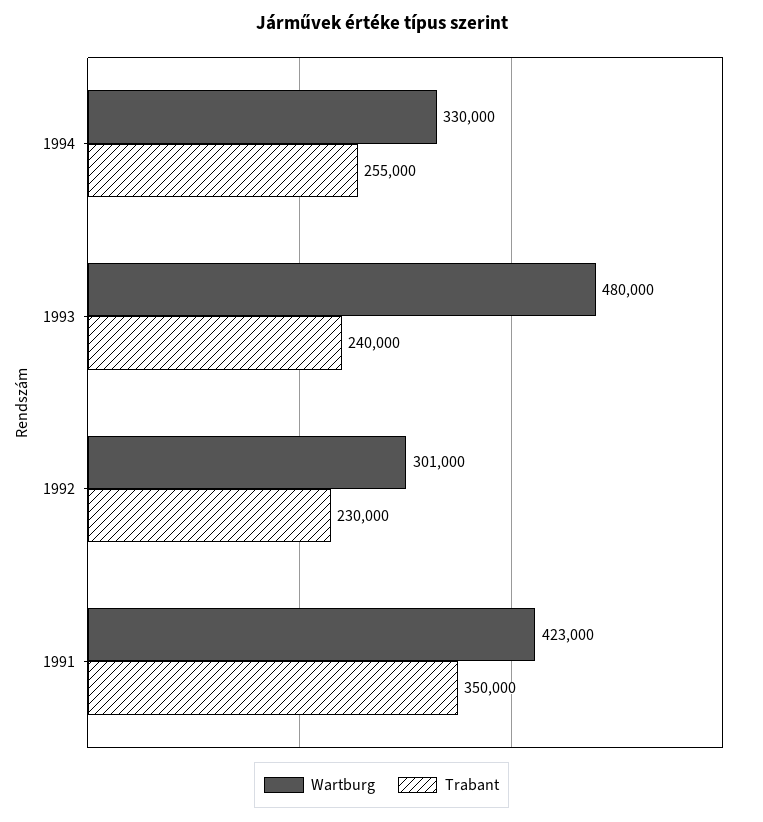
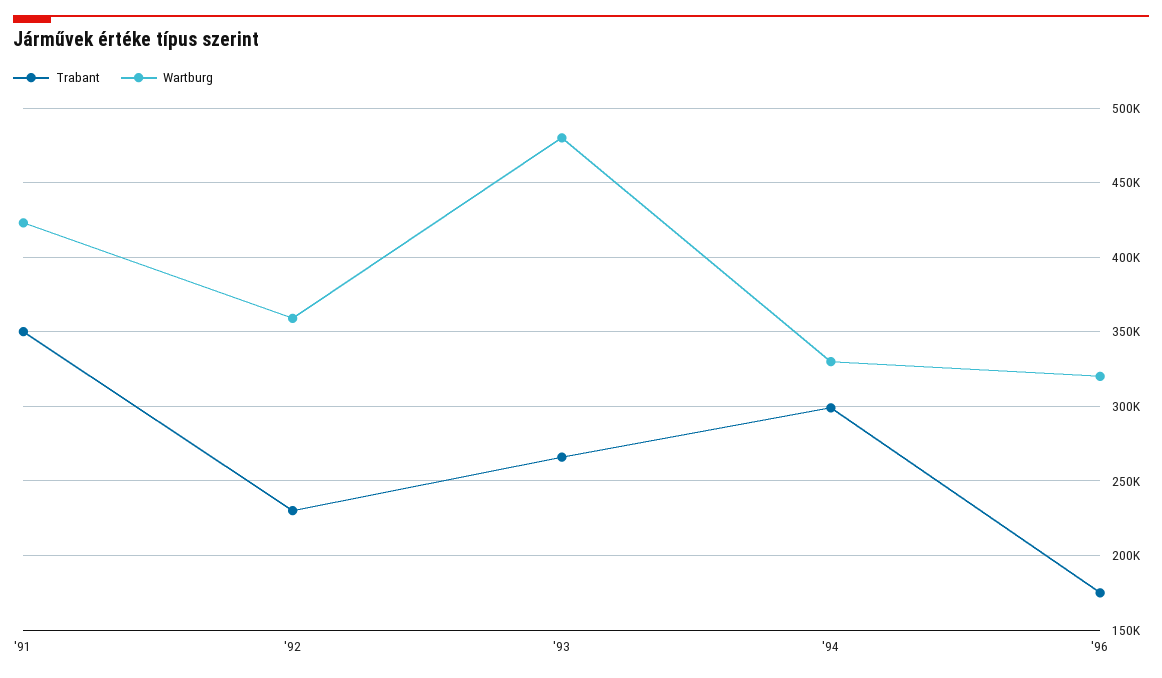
Trabant, 1994: 255000 -> 300000
Trabant, 1993: 240000 -> 265000
Wartburg, 1992: 301000 -> 360000
Trabant, '96: none -> 175000
Wartburg, '96: none -> 320000

